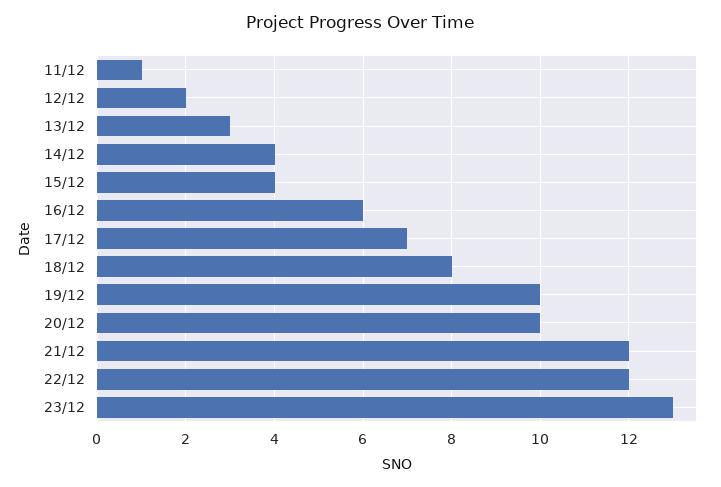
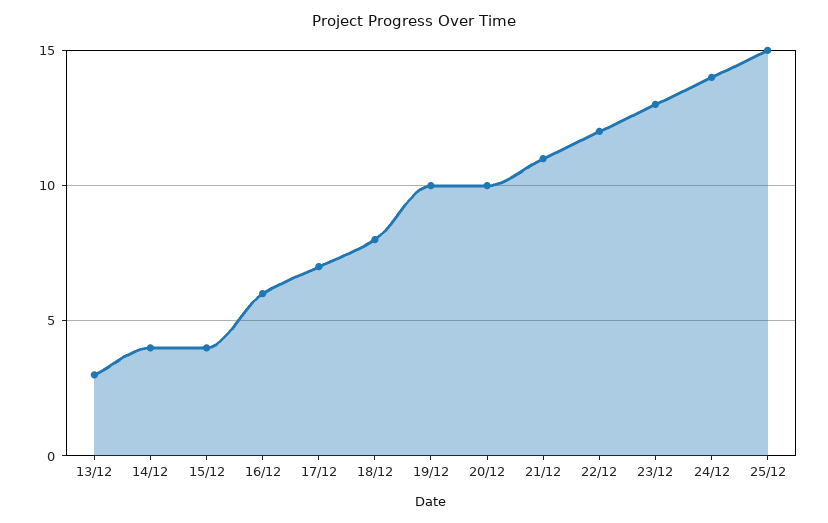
11/12: 1 -> none
12/12: 2 -> none
21/12: 12 -> 11
24/12: none -> 14
25/12: none -> 15

